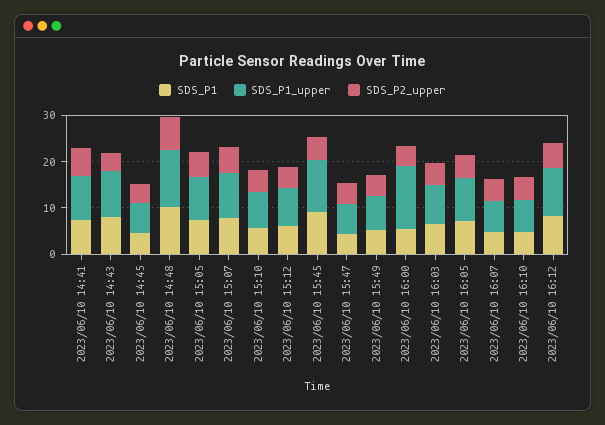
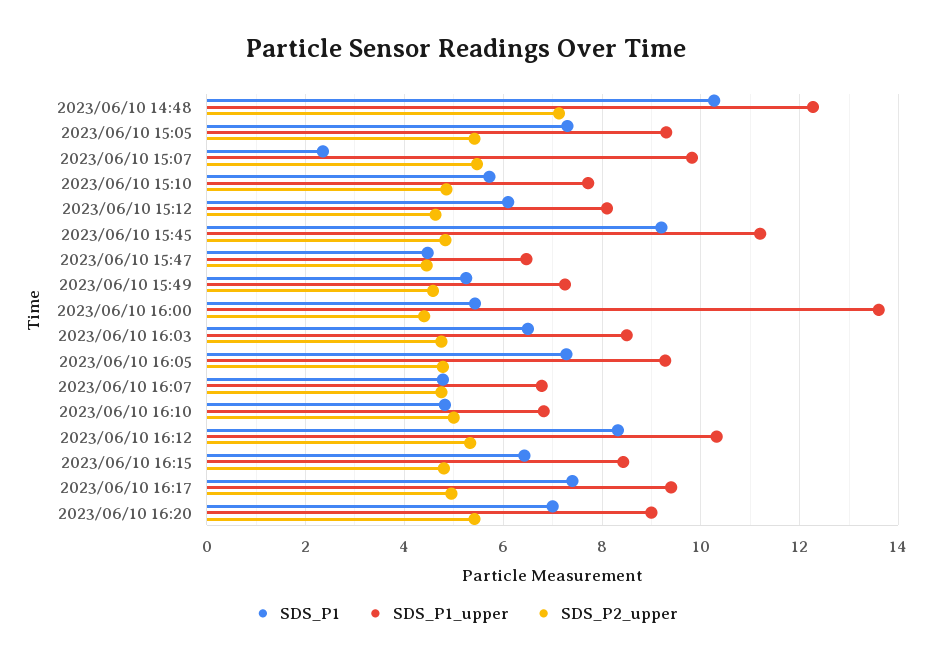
SDS_P1, 2023/06/10 14:41: 8 -> none
SDS_P1_upper, 2023/06/10 14:41: 10 -> none
SDS_P2_upper, 2023/06/10 14:41: 6 -> none
SDS_P1, 2023/06/10 14:43: 8 -> none
SDS_P1_upper, 2023/06/10 14:43: 10 -> none
SDS_P2_upper, 2023/06/10 14:43: 4 -> none
SDS_P1, 2023/06/10 14:45: 4 -> none
SDS_P1_upper, 2023/06/10 14:45: 6 -> none
SDS_P2_upper, 2023/06/10 14:45: 4 -> none
SDS_P1, 2023/06/10 15:07: 8 -> 2.4
SDS_P1, 2023/06/10 16:15: none -> 6.4
SDS_P1_upper, 2023/06/10 16:15: none -> 8.4
SDS_P2_upper, 2023/06/10 16:15: none -> 4.8
SDS_P1, 2023/06/10 16:17: none -> 7.4
SDS_P1_upper, 2023/06/10 16:17: none -> 9.4
SDS_P2_upper, 2023/06/10 16:17: none -> 5
SDS_P1, 2023/06/10 16:20: none -> 7
SDS_P1_upper, 2023/06/10 16:20: none -> 9
SDS_P2_upper, 2023/06/10 16:20: none -> 5.4

